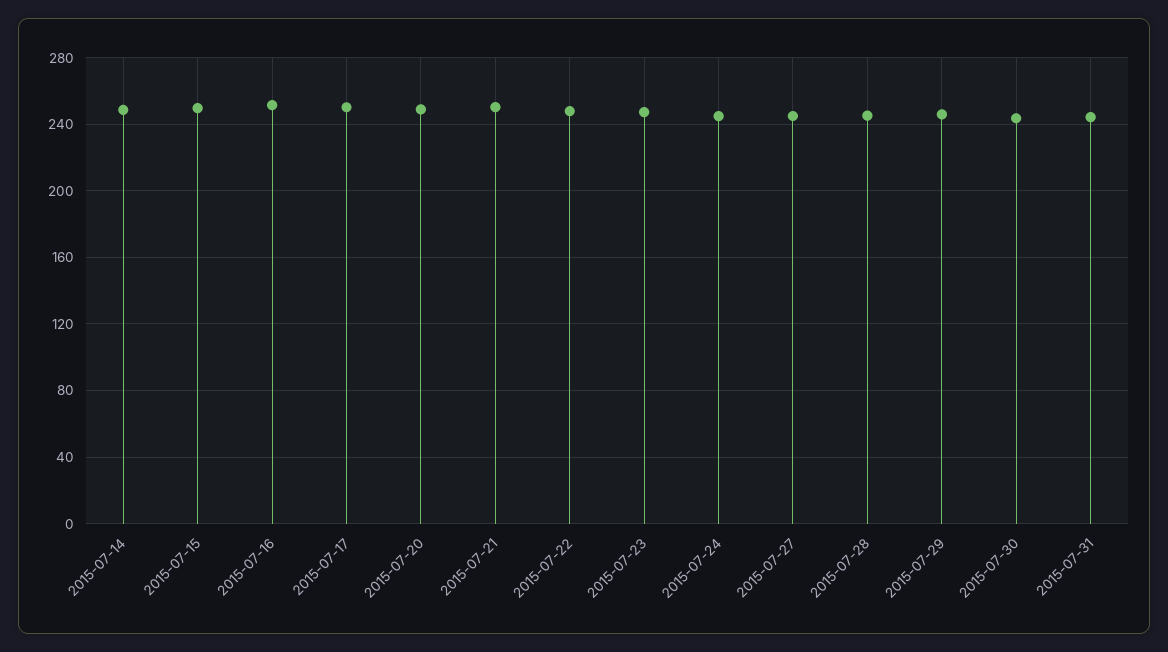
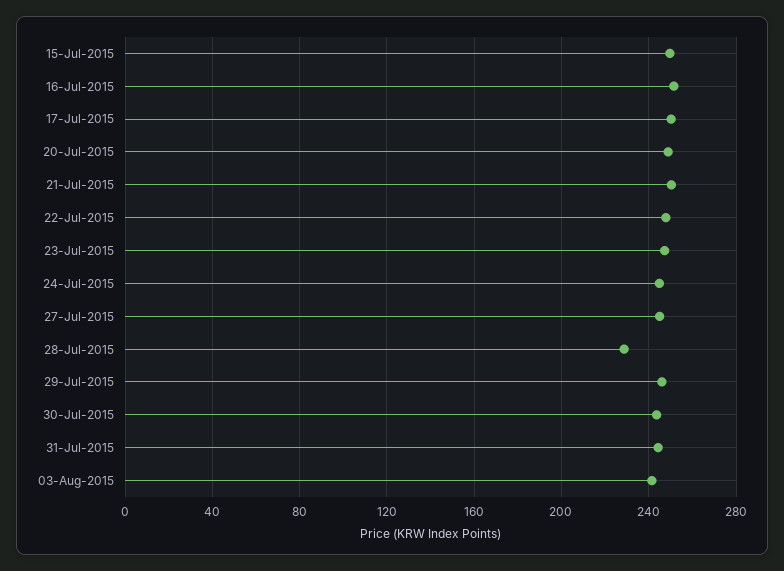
2015-07-14: 250 -> none
2015-07-28: 245 -> 230
03-Aug-2015: none -> 240

